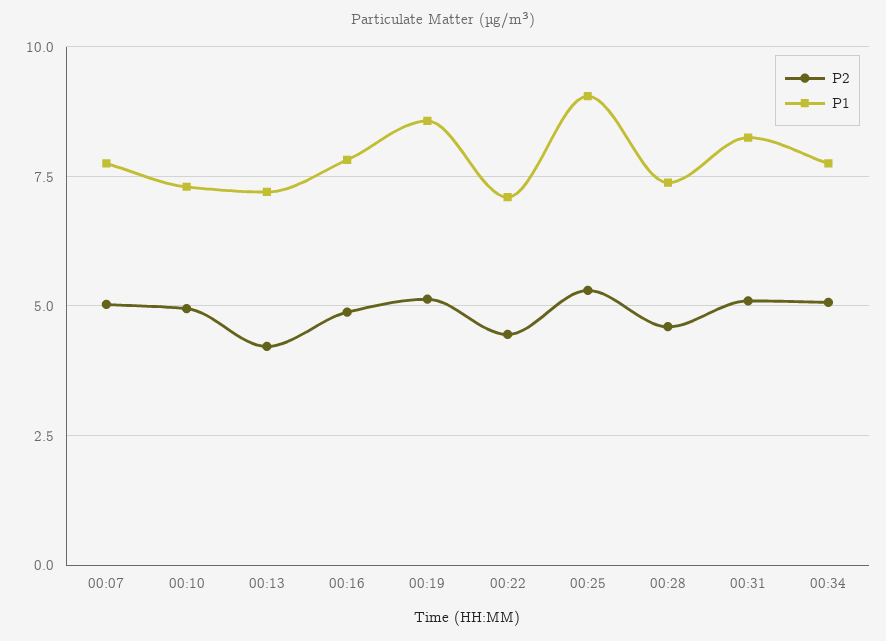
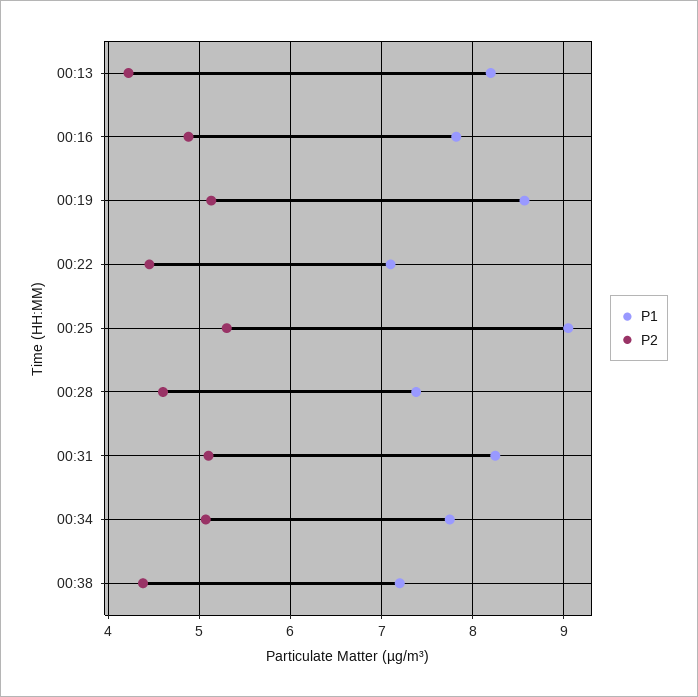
P2, 00:07: 5 -> none
P1, 00:07: 7.75 -> none
P2, 00:10: 5 -> none
P1, 00:10: 7.25 -> none
P1, 00:13: 7.25 -> 8.2
P1, 00:38: none -> 7.2
P2, 00:38: none -> 4.4

